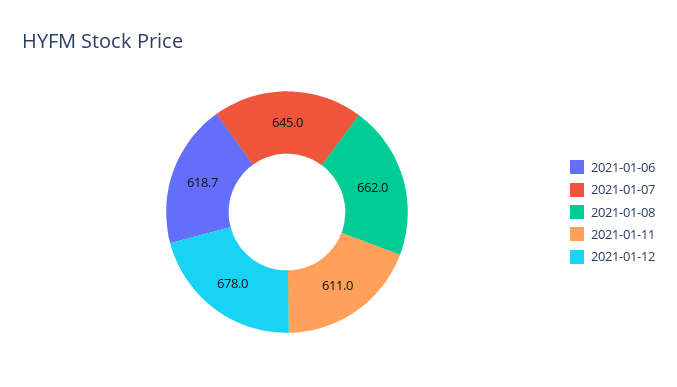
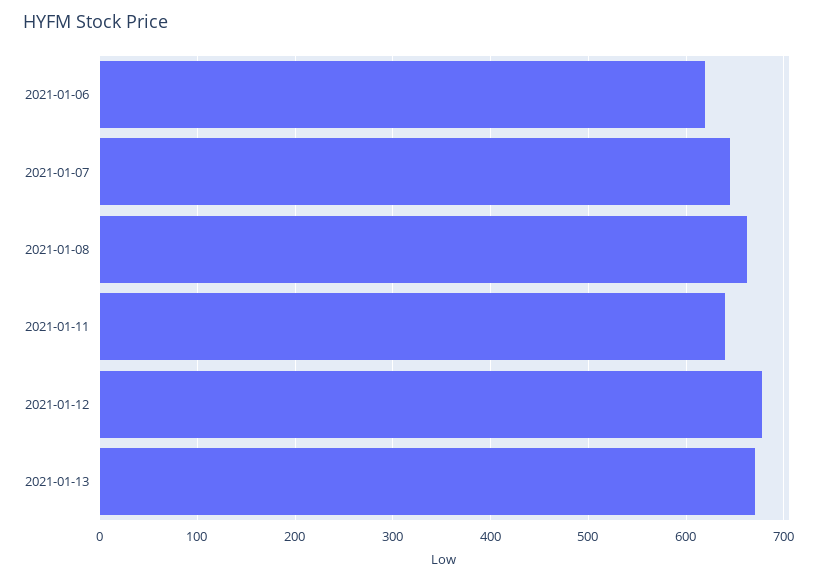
2021-01-11: 611 -> 640
2021-01-13: none -> 670

